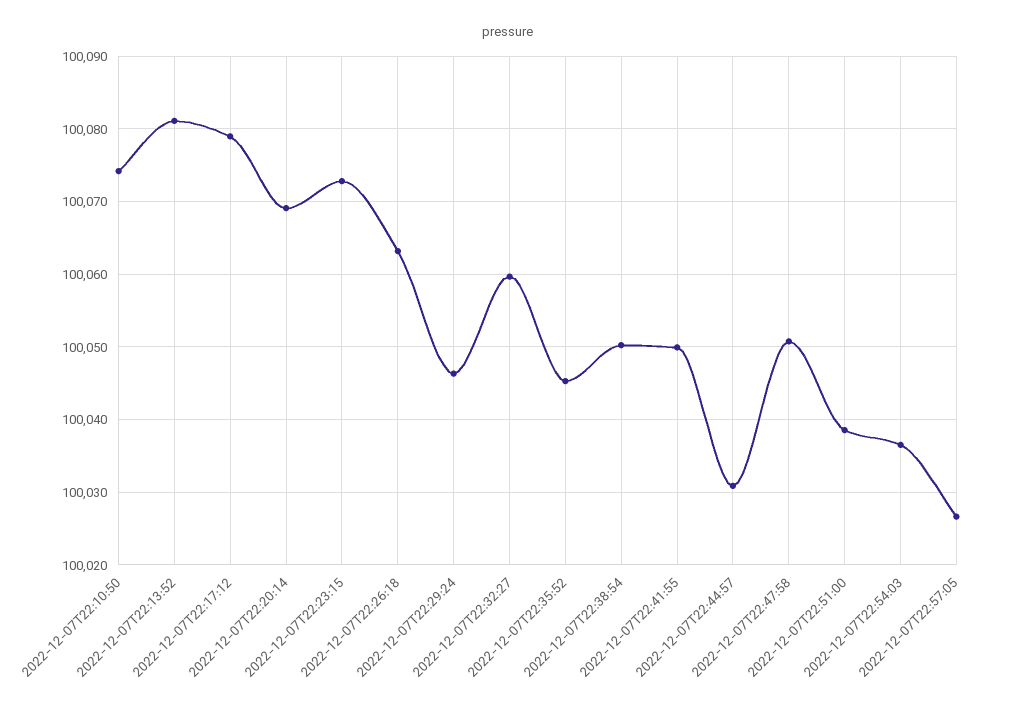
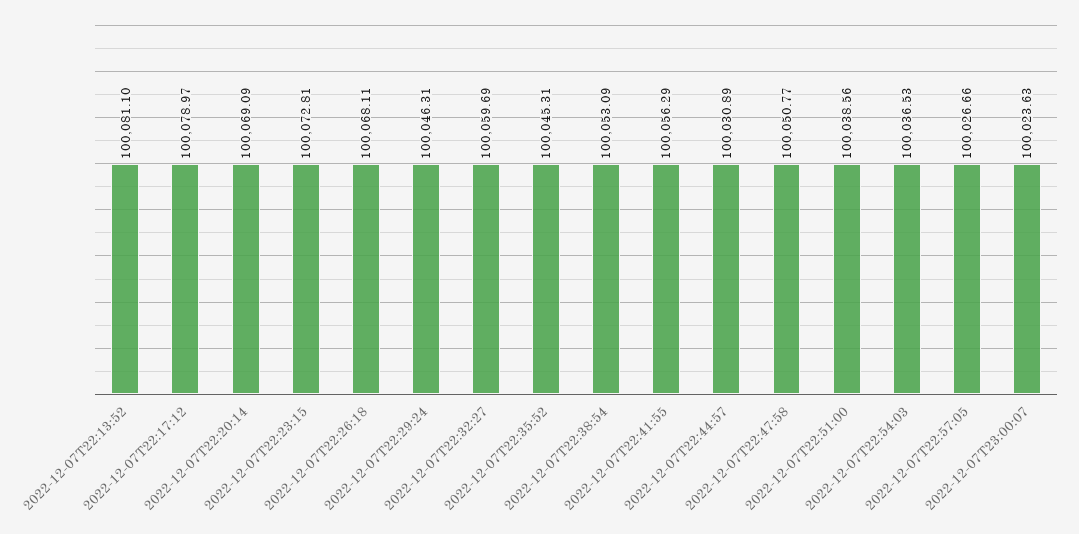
2022-12-07T22:10:50: 100074 -> none
2022-12-07T22:26:18: 100063 -> 100068.11
2022-12-07T22:38:54: 100050 -> 100053.09
2022-12-07T22:41:55: 100050 -> 100056.29
2022-12-07T23:00:07: none -> 100023.63

